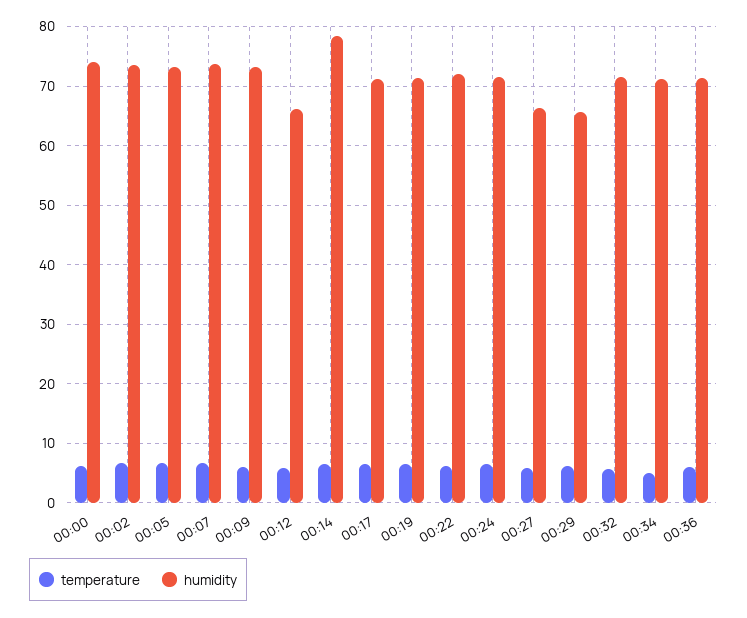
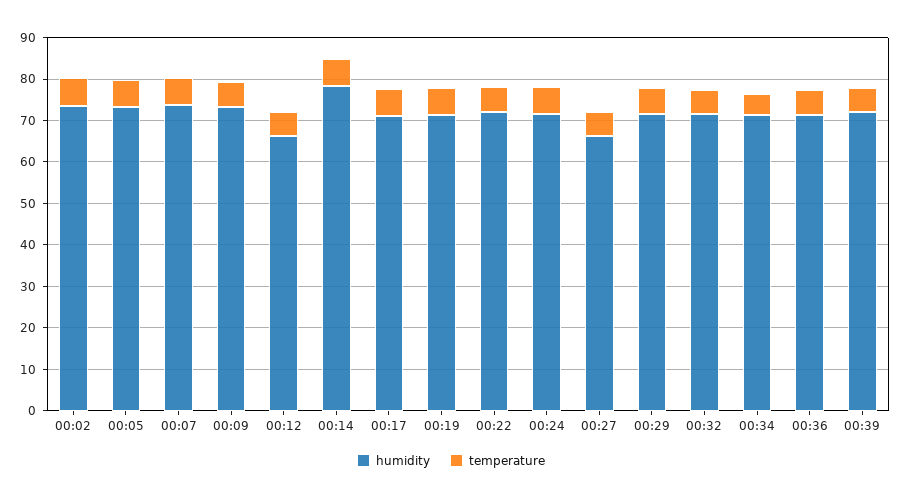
temperature, 00:00: 6 -> none
humidity, 00:00: 74 -> none
humidity, 00:29: 66 -> 72
humidity, 00:39: none -> 72
temperature, 00:39: none -> 6

